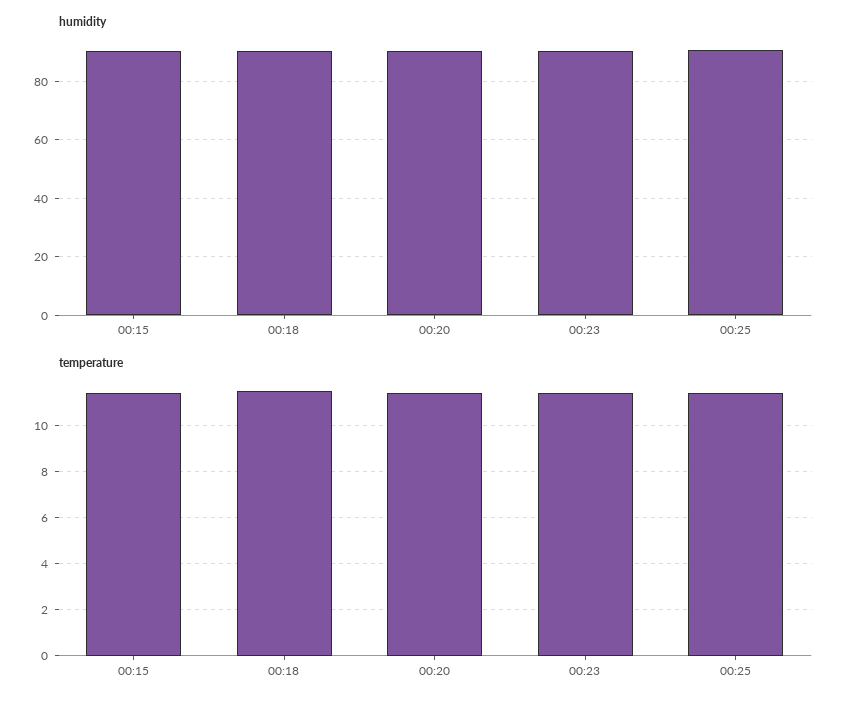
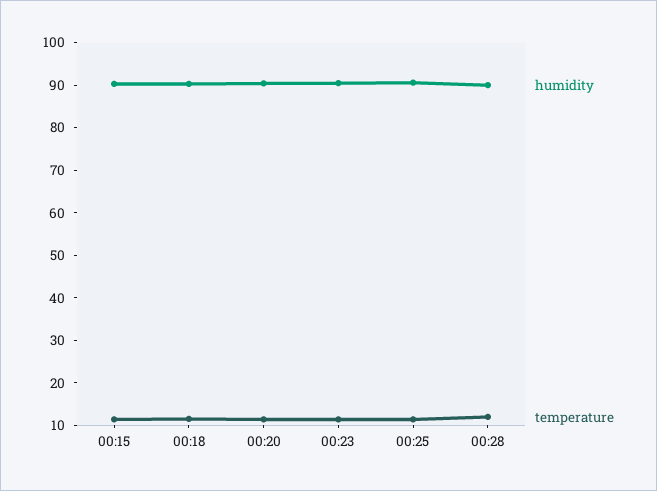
humidity, 00:28: none -> 90
temperature, 00:28: none -> 12

